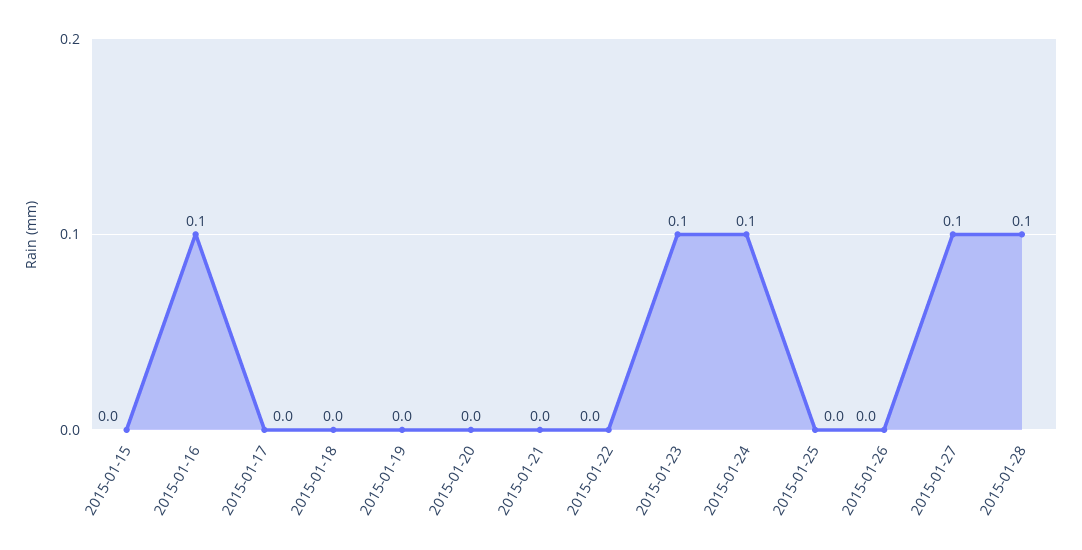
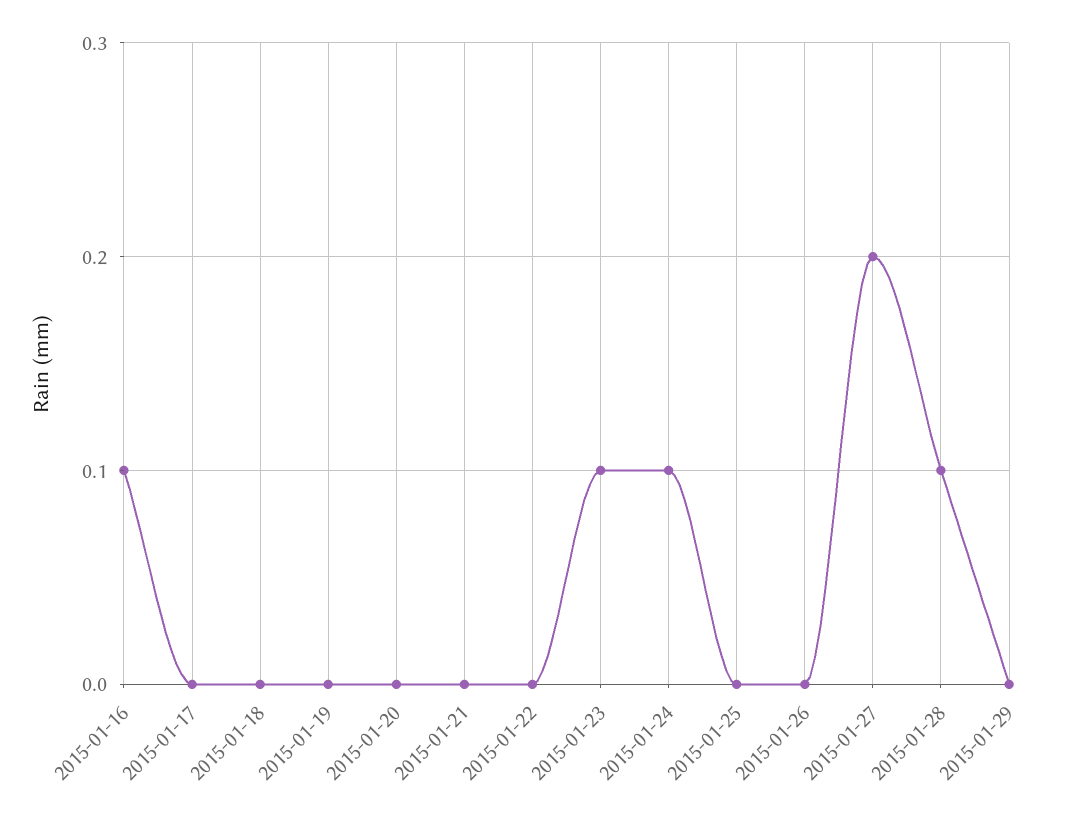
2015-01-15: 0 -> none
2015-01-27: 0.1 -> 0.2
2015-01-29: none -> 0

